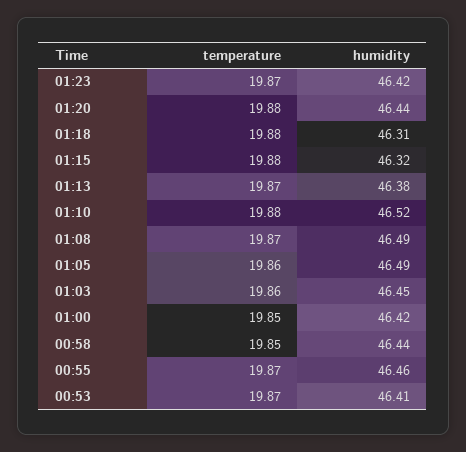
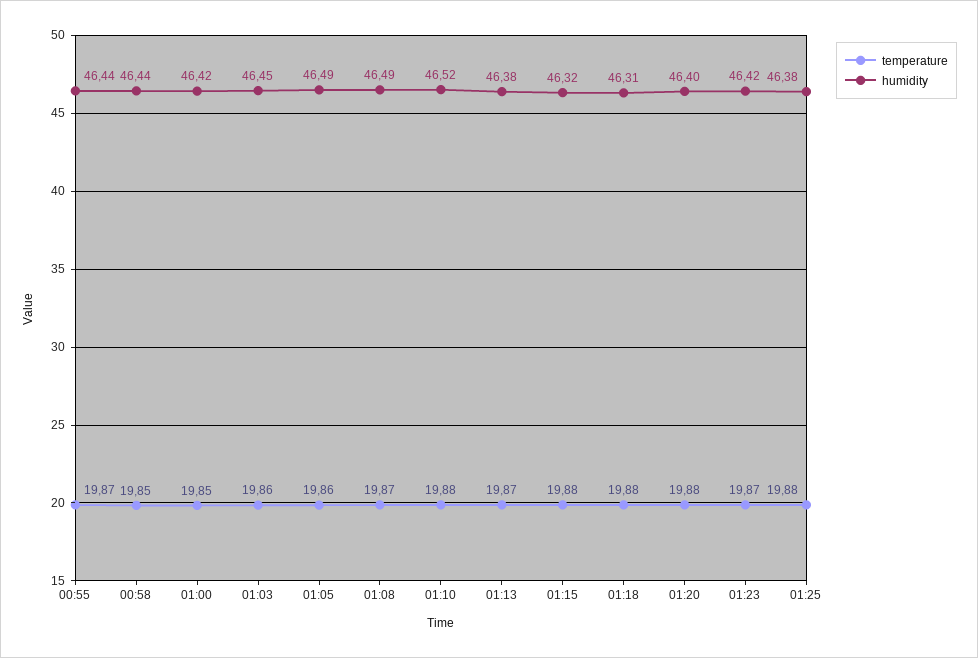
humidity, 01:20: 46.44 -> 46.4
humidity, 00:55: 46.46 -> 46.44
temperature, 00:53: 19.87 -> none
humidity, 00:53: 46.41 -> none
temperature, 01:25: none -> 19.88
humidity, 01:25: none -> 46.38

